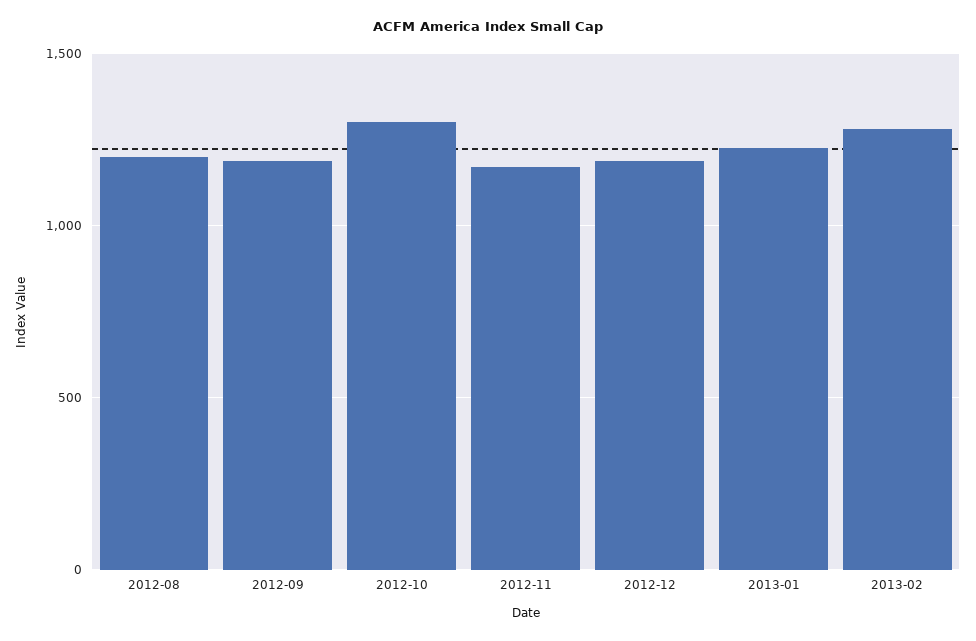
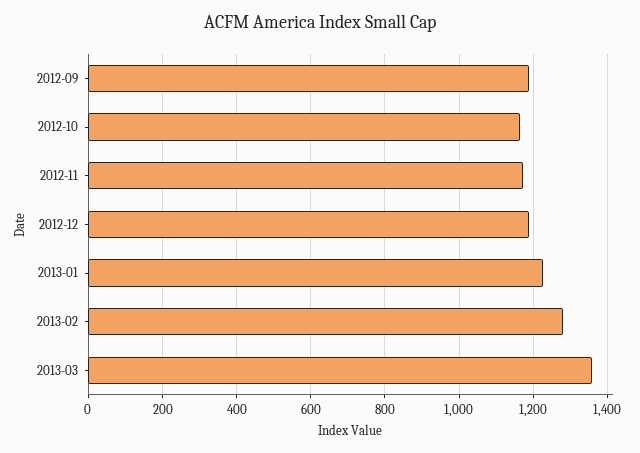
2012-08: 1200 -> none
2012-10: 1300 -> 1160
2013-03: none -> 1360

